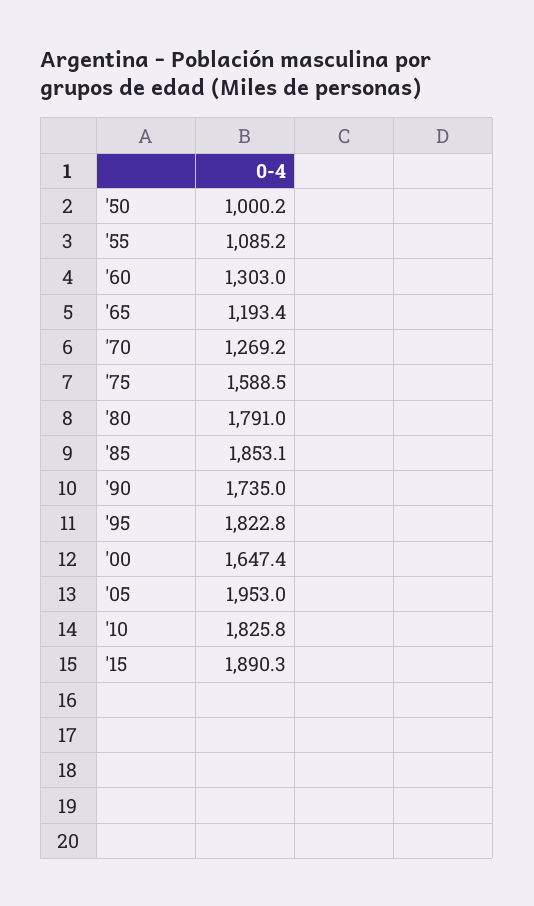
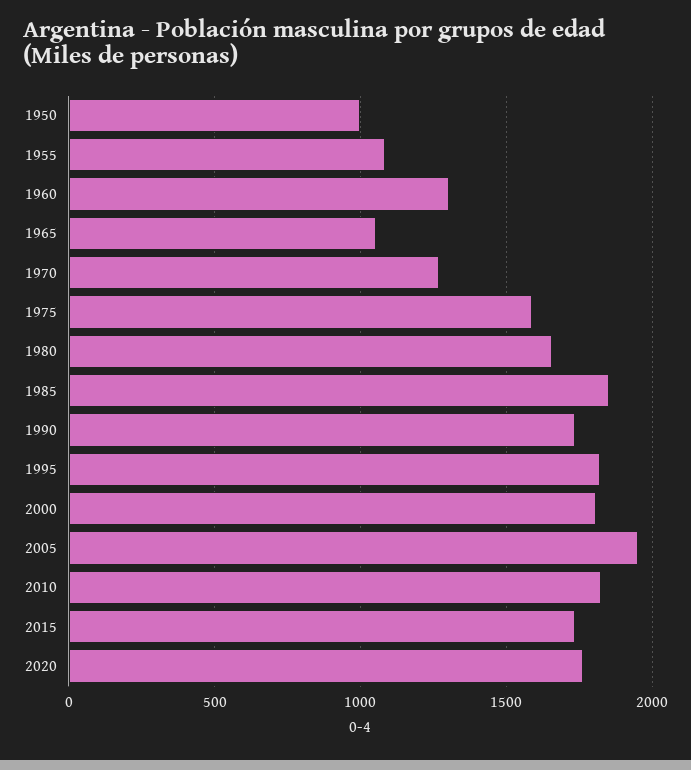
'65: 1193.4 -> 1050
'80: 1791 -> 1650
'00: 1647.4 -> 1800
'15: 1890.3 -> 1750
2020: none -> 1750

